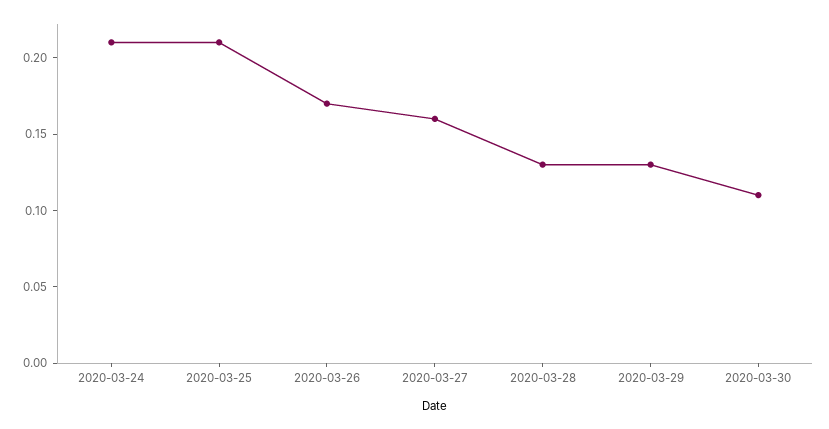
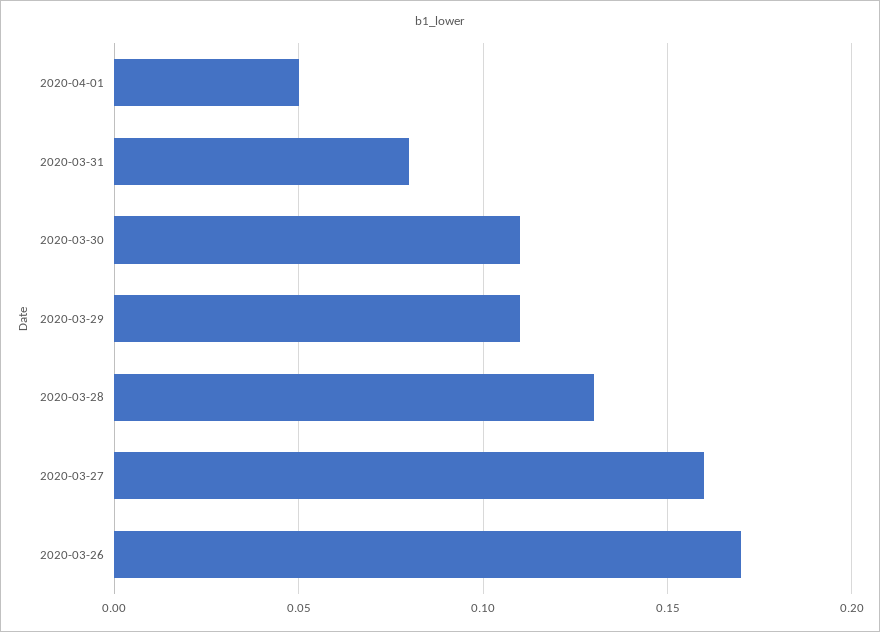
2020-03-24: 0.21 -> none
2020-03-25: 0.21 -> none
2020-03-29: 0.13 -> 0.11
2020-04-01: none -> 0.05
2020-03-31: none -> 0.08

